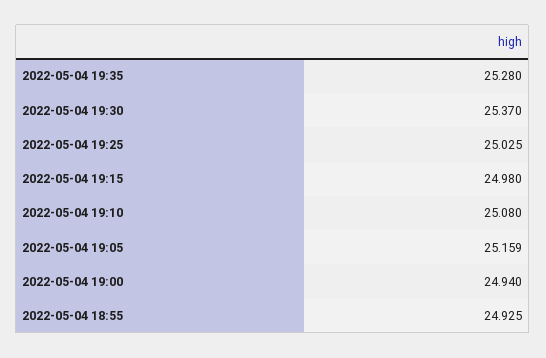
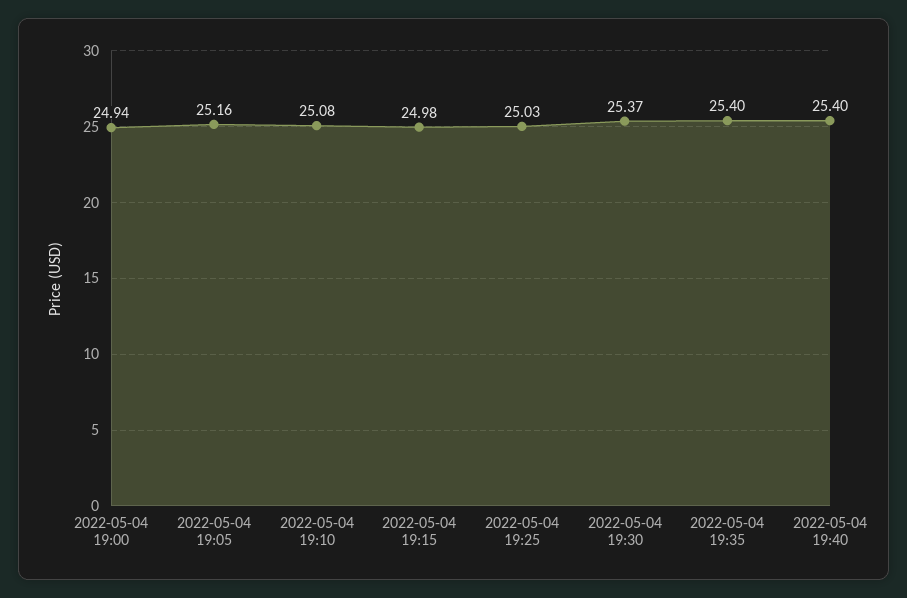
2022-05-04 19:35: 25.28 -> 25.4
2022-05-04 18:55: 24.925 -> none
2022-05-04 19:40: none -> 25.4

